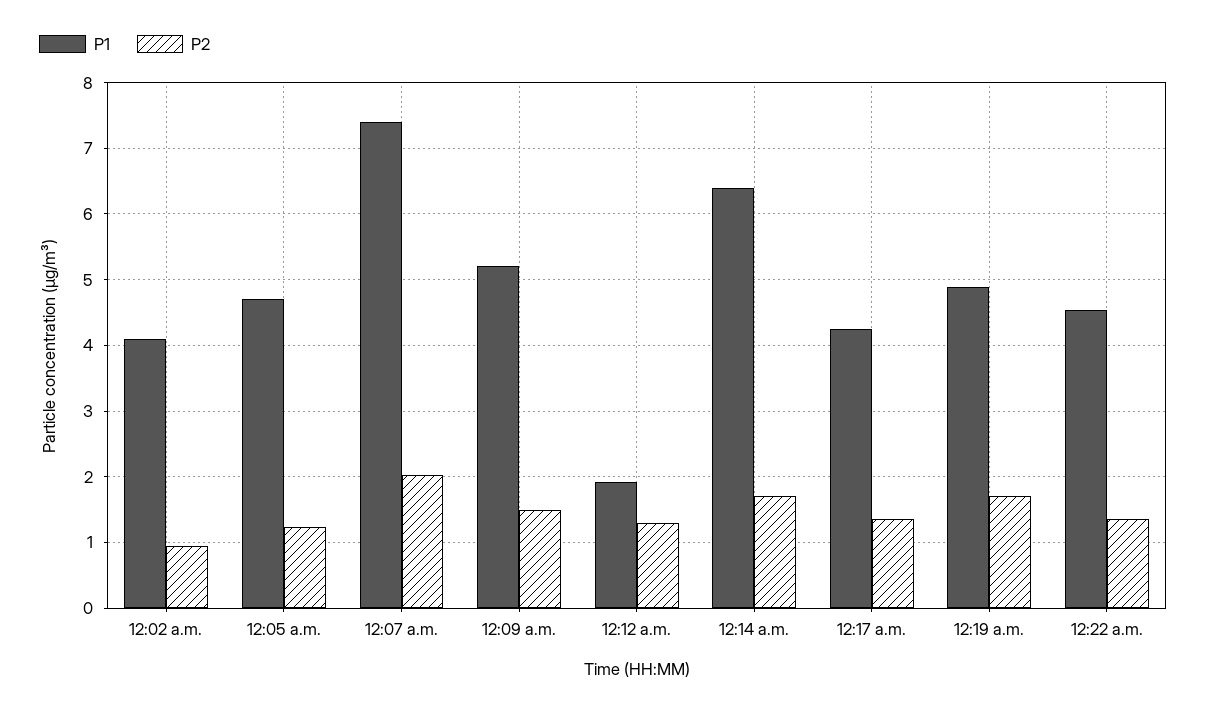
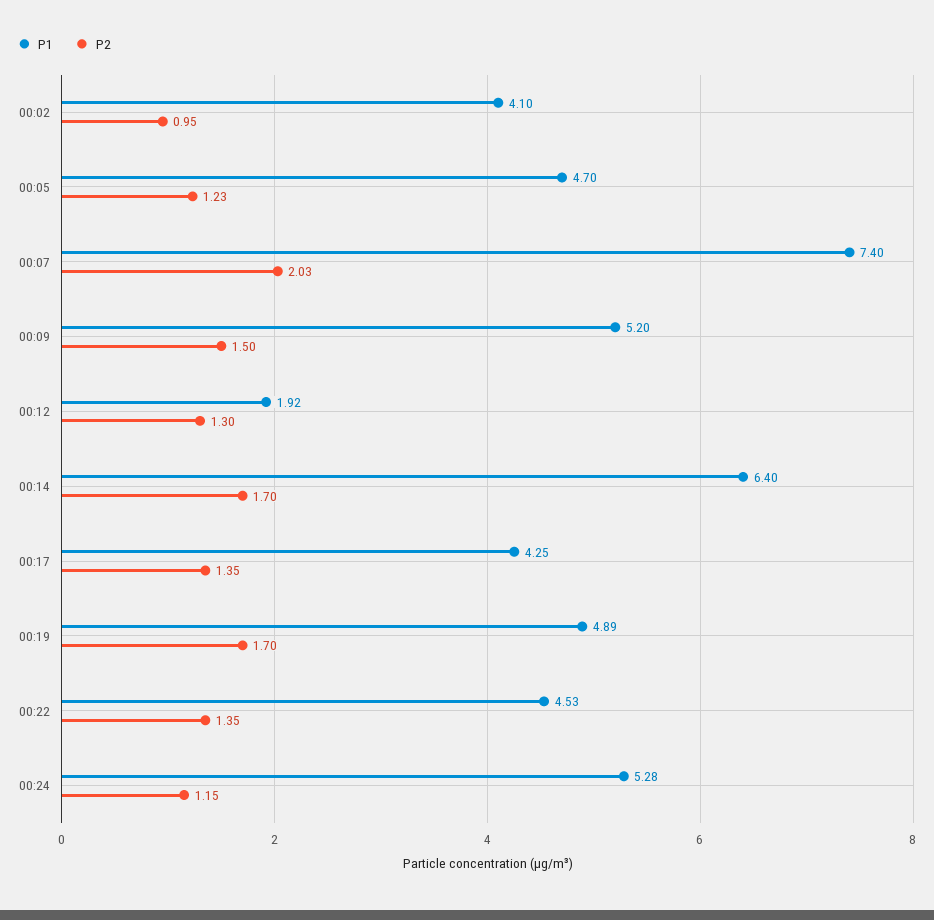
P1, 00:24: none -> 5.28
P2, 00:24: none -> 1.15

